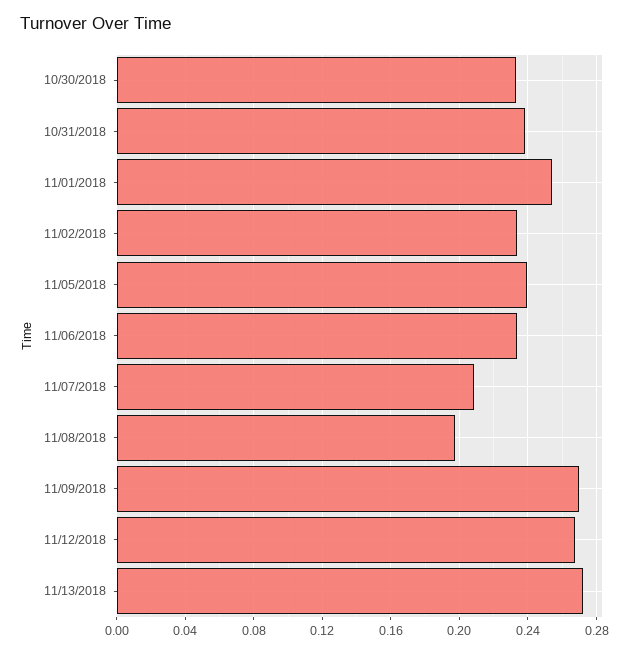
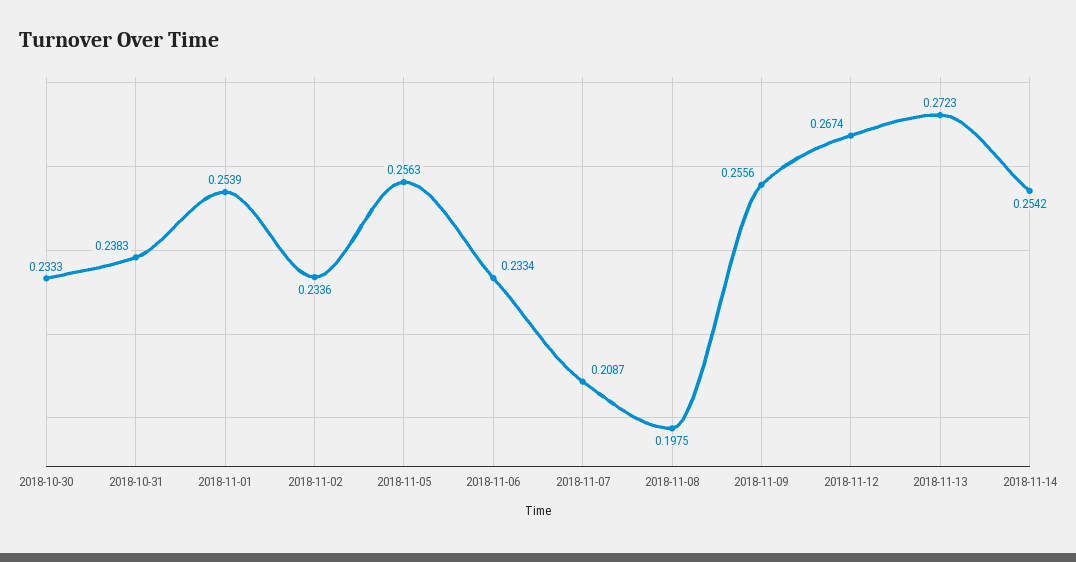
11/05/2018: 0.24 -> 0.2563
11/09/2018: 0.27 -> 0.2556
2018-11-14: none -> 0.2542

